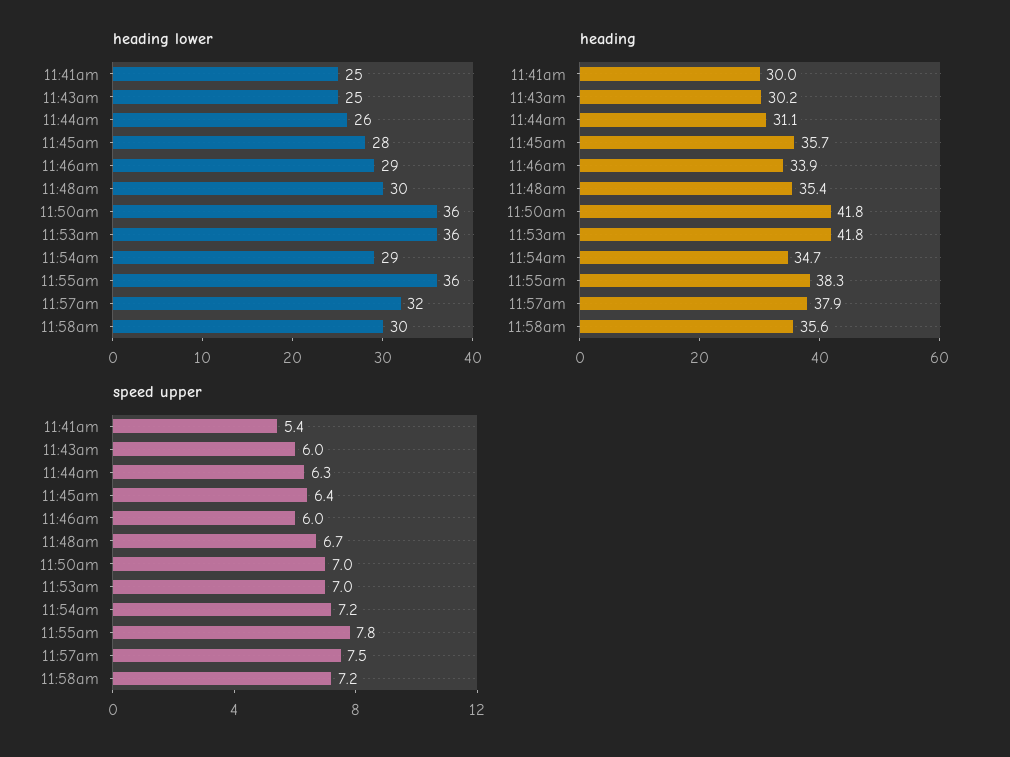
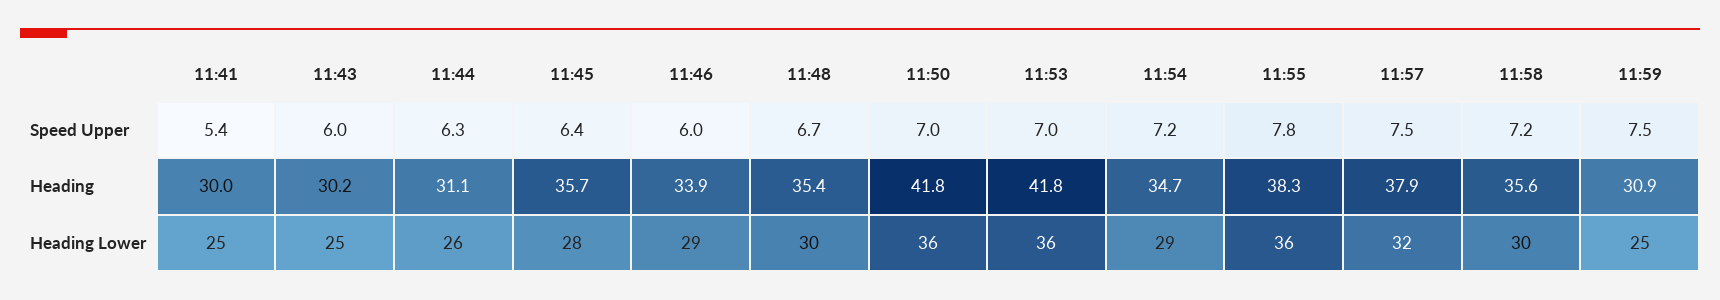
speed upper, 11:59: none -> 7.5
heading, 11:59: none -> 30.9
heading lower, 11:59: none -> 25

